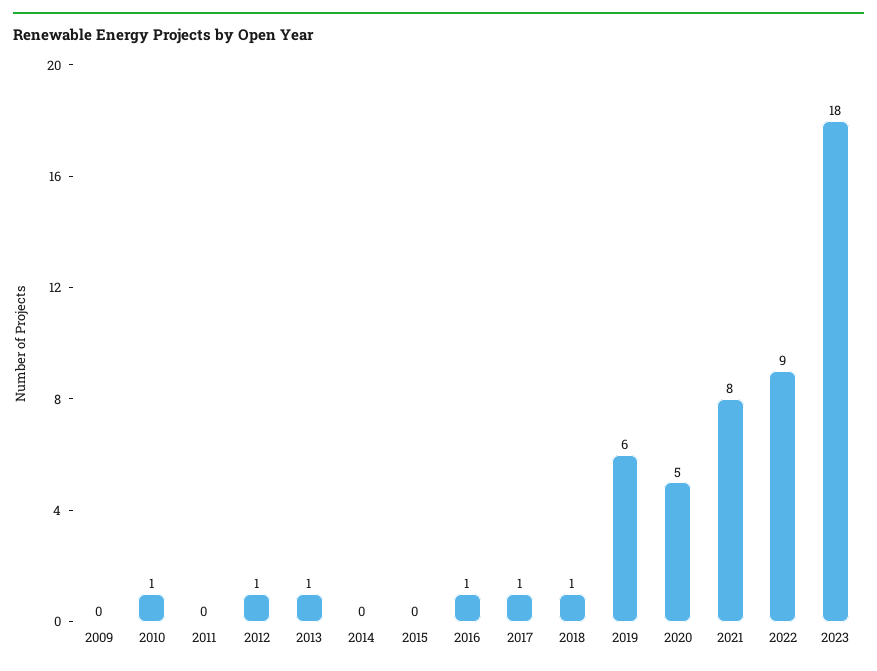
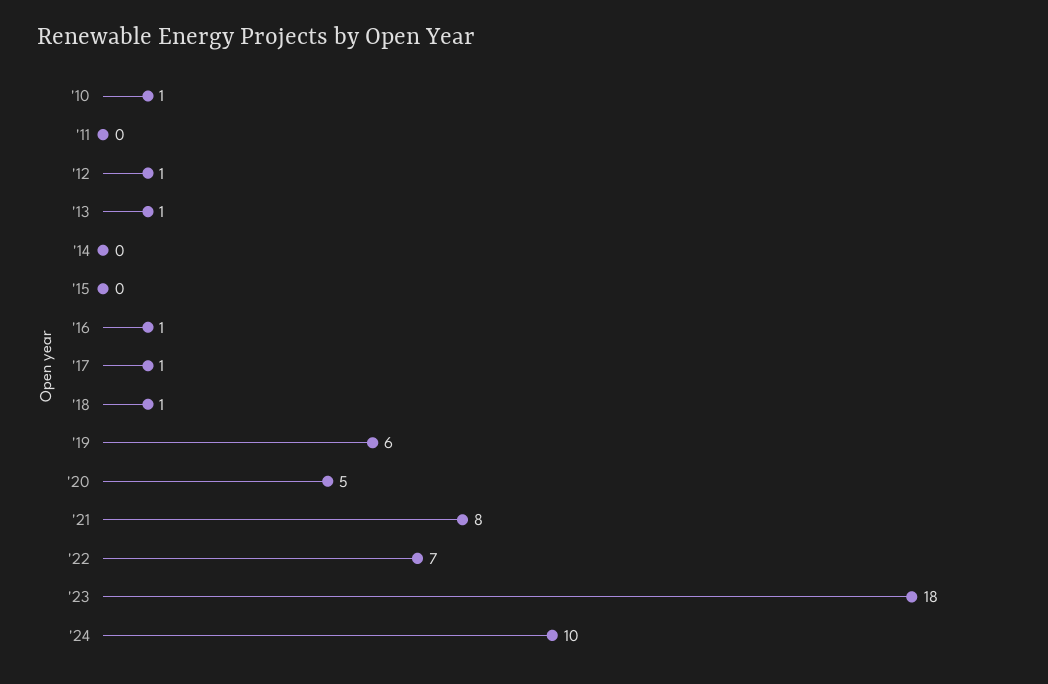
2009: 0 -> none
2022: 9 -> 7
'24: none -> 10

